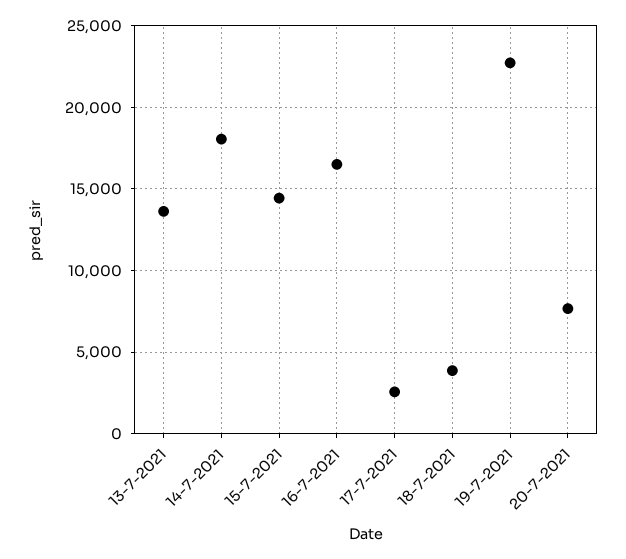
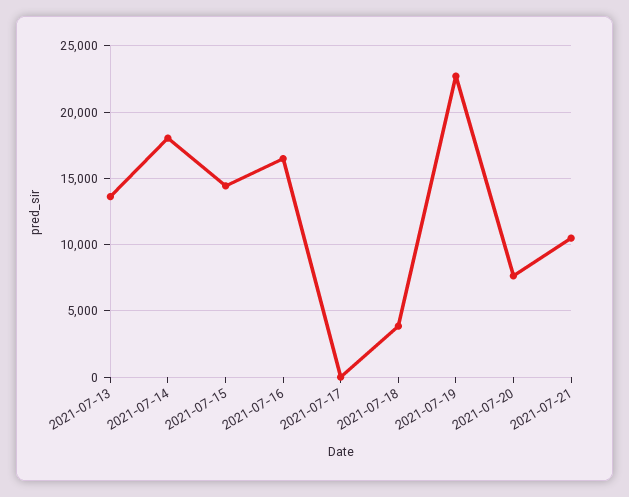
17-7-2021: 2500 -> 0
2021-07-21: none -> 10500

